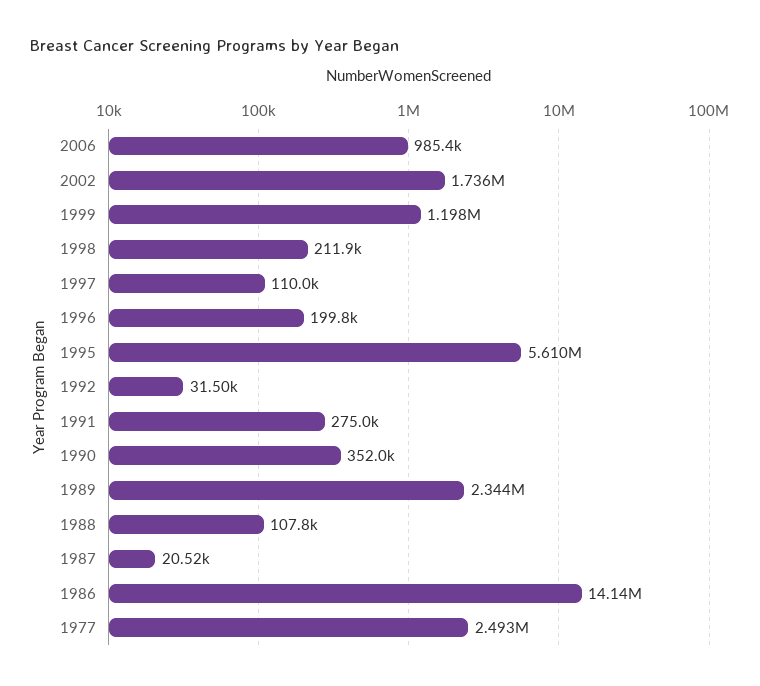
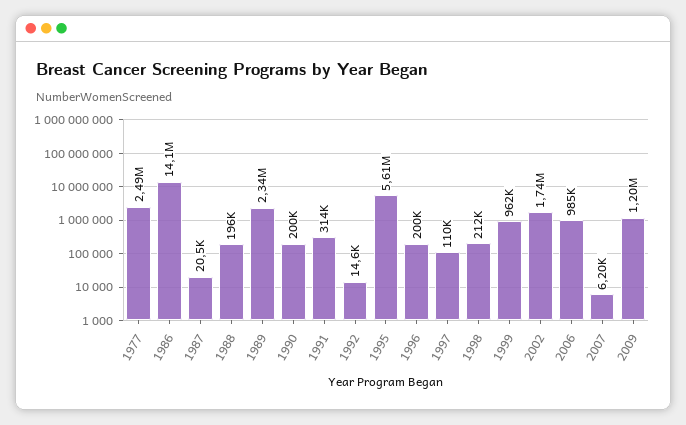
1999: 1198000 -> 962000
1992: 31500 -> 14600
1991: 275000 -> 314000
1990: 352000 -> 200000
1988: 107800 -> 196000
2007: none -> 6200
2009: none -> 1200000

